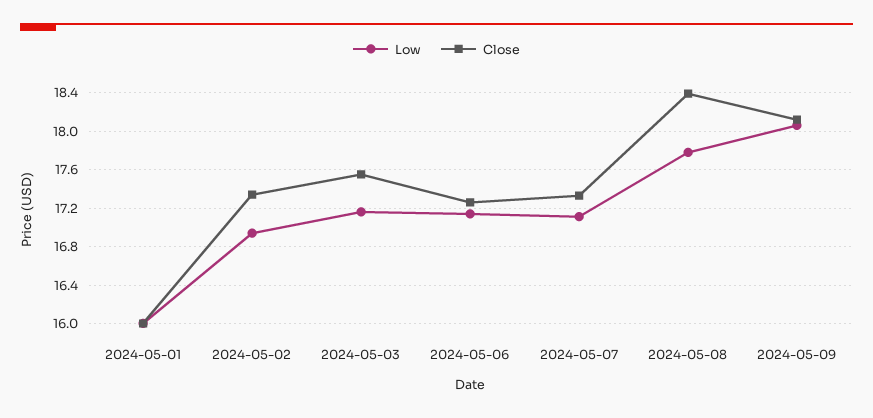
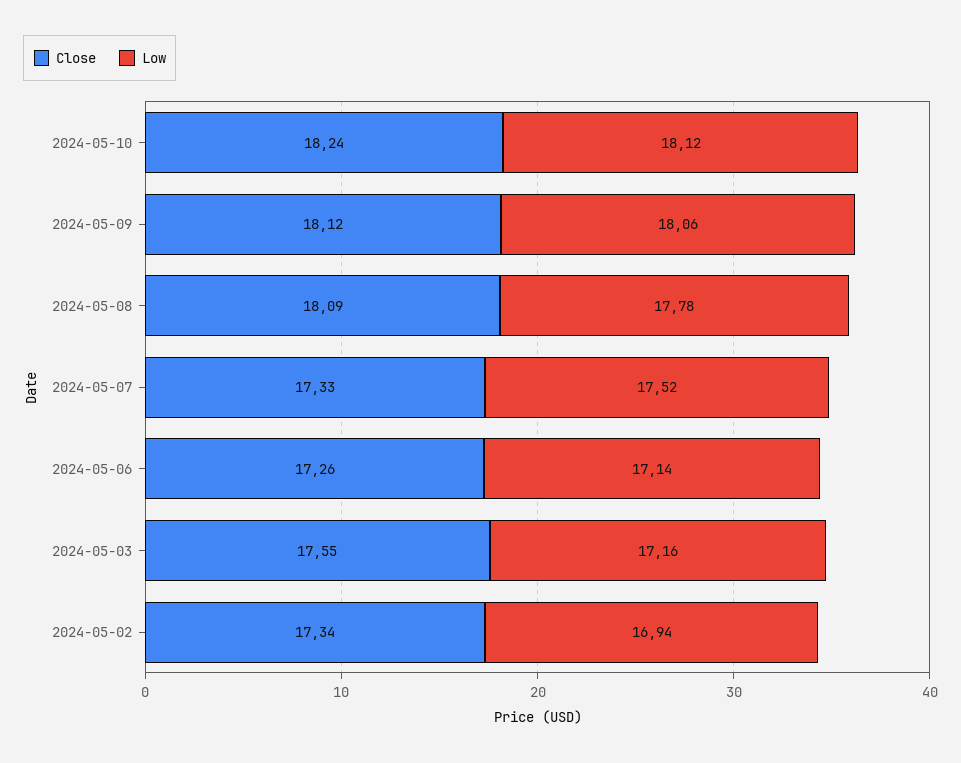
Low, 2024-05-01: 16 -> none
Close, 2024-05-01: 16 -> none
Low, 2024-05-07: 17.1 -> 17.52
Close, 2024-05-08: 18.4 -> 18.09
Close, 2024-05-10: none -> 18.24
Low, 2024-05-10: none -> 18.12

